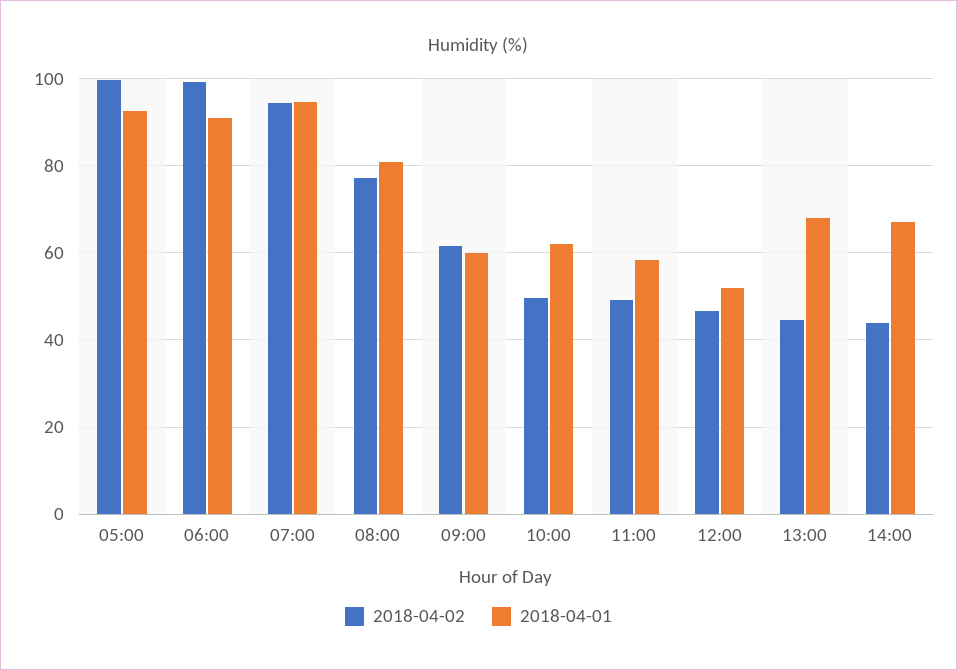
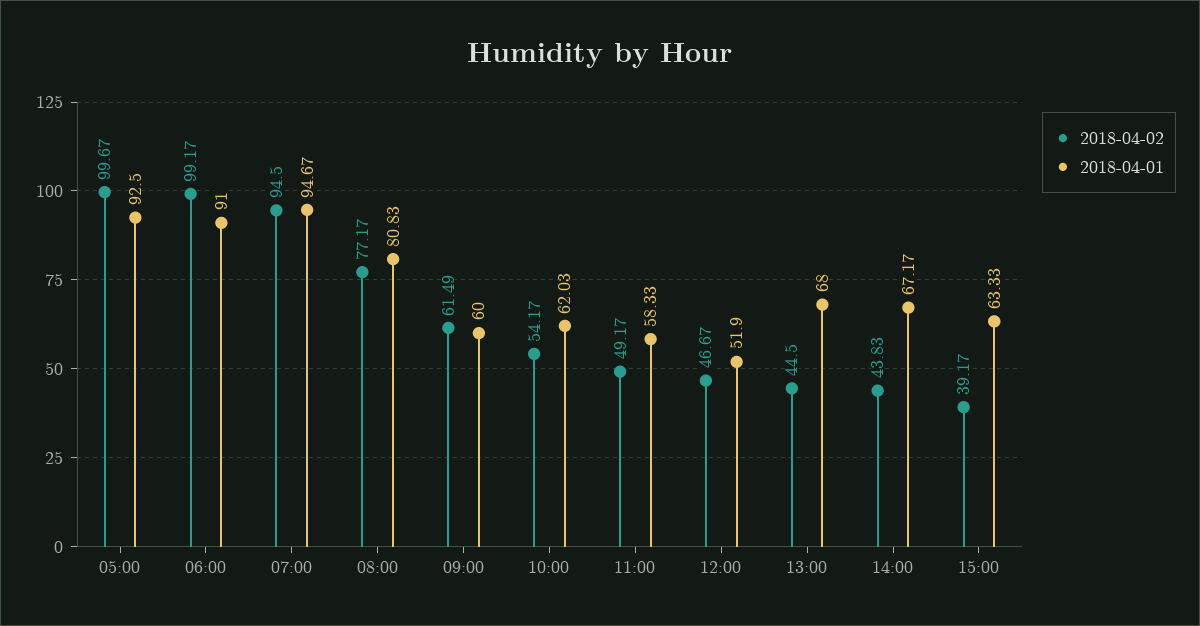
2018-04-02, 10:00: 50 -> 54.17
2018-04-02, 15:00: none -> 39.17
2018-04-01, 15:00: none -> 63.33

